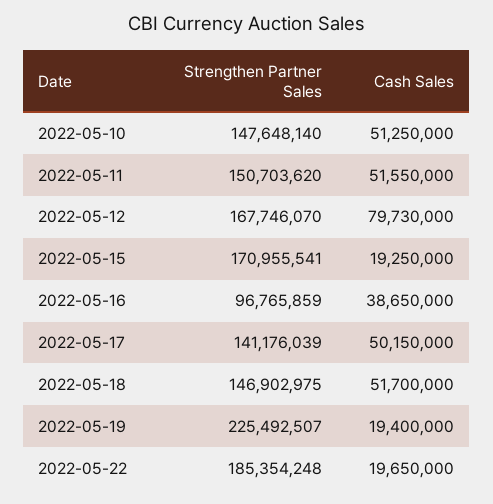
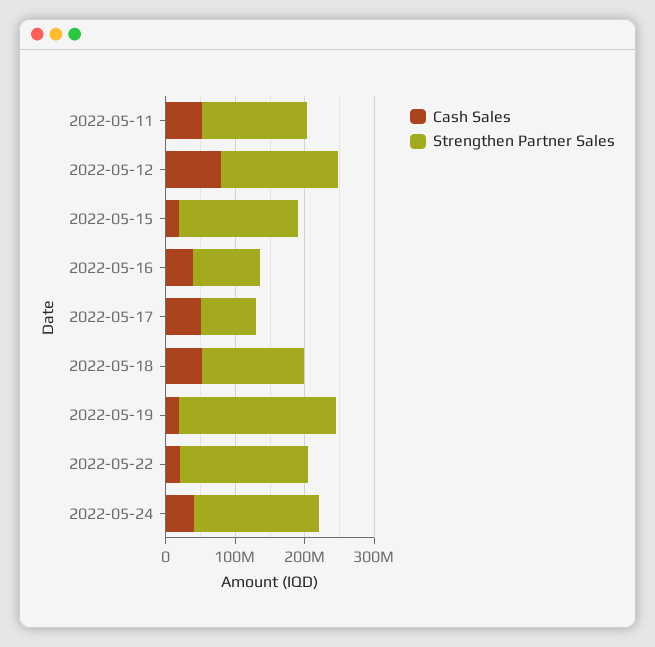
Strengthen Partner Sales, 2022-05-10: 147648140 -> none
Cash Sales, 2022-05-10: 51250000 -> none
Strengthen Partner Sales, 2022-05-17: 141176039 -> 80000000
Cash Sales, 2022-05-24: none -> 40000000
Strengthen Partner Sales, 2022-05-24: none -> 180000000

